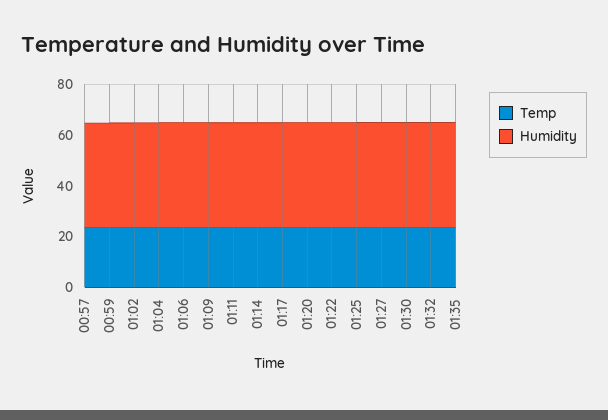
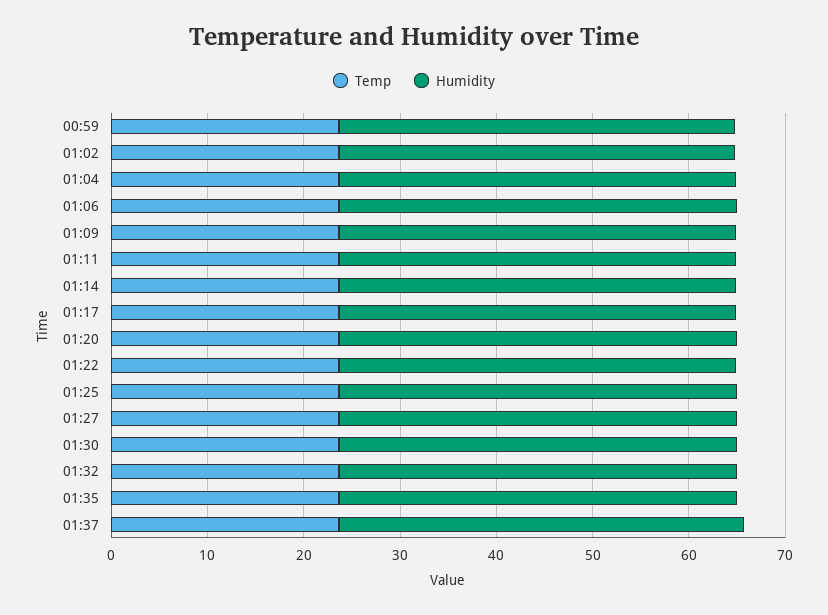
Temp, 00:57: 25 -> none
Humidity, 00:57: 40 -> none
Temp, 01:37: none -> 24
Humidity, 01:37: none -> 42

